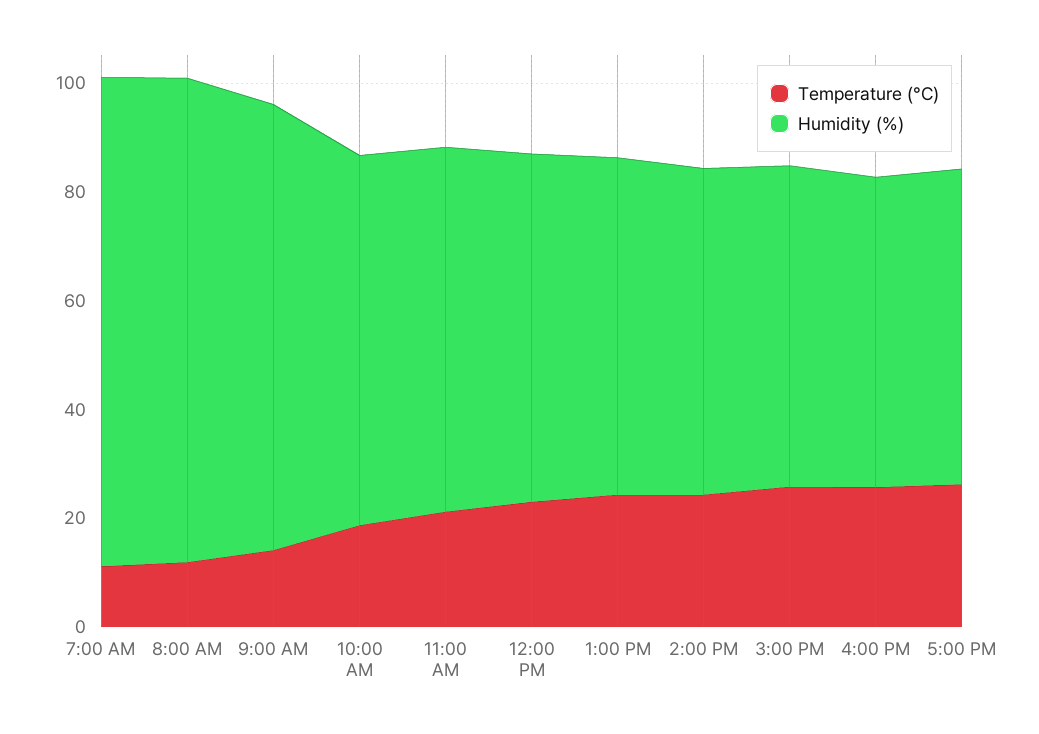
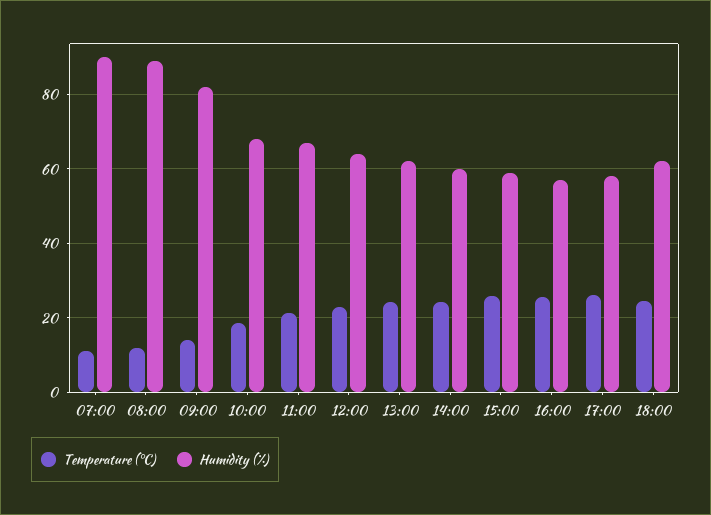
Temperature (°C), 18:00: none -> 24
Humidity (%), 18:00: none -> 62

